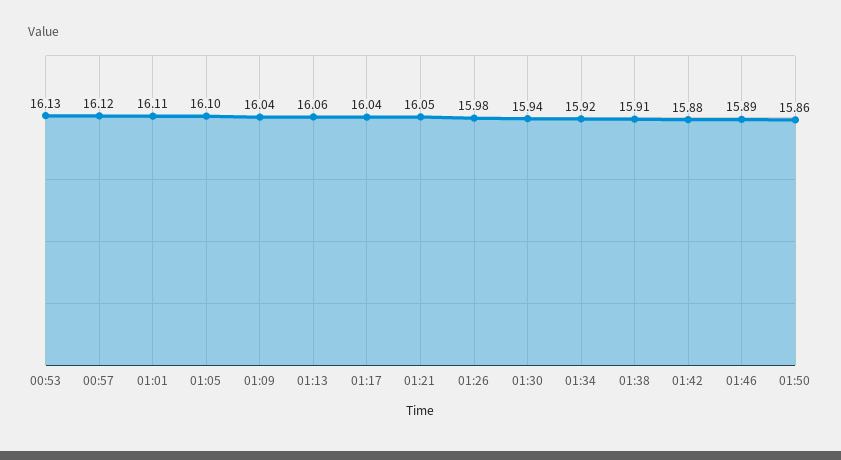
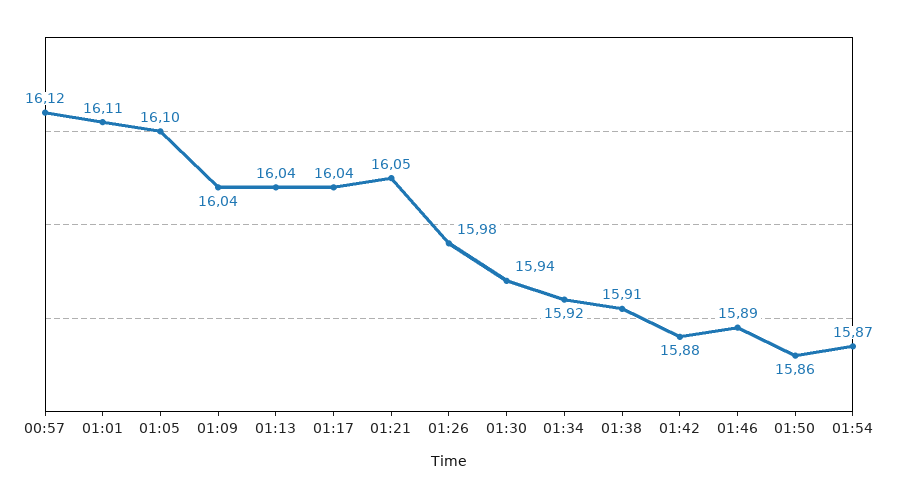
00:53: 16.13 -> none
01:13: 16.06 -> 16.04
01:54: none -> 15.87

